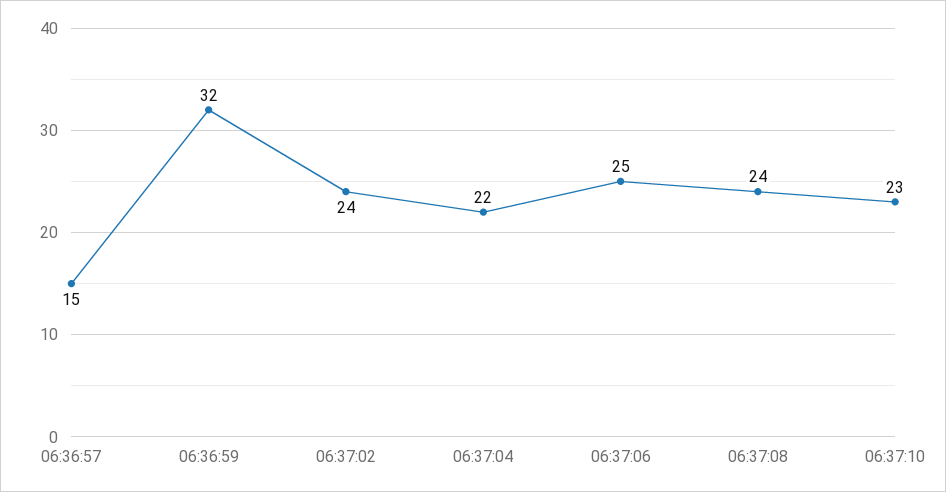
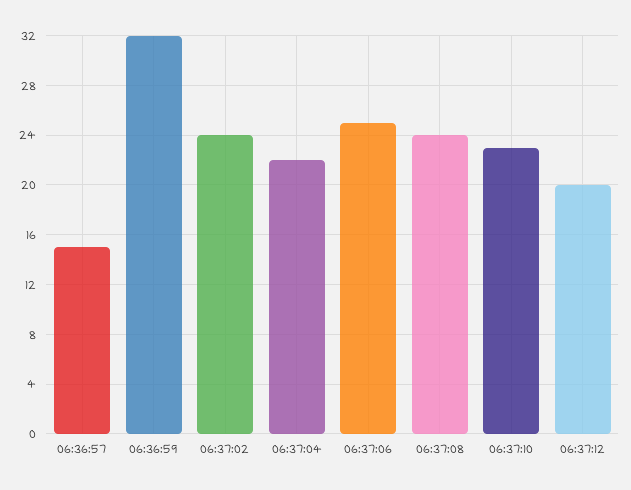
06:37:12: none -> 20

